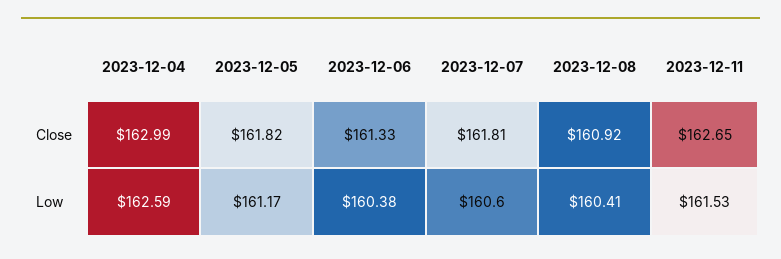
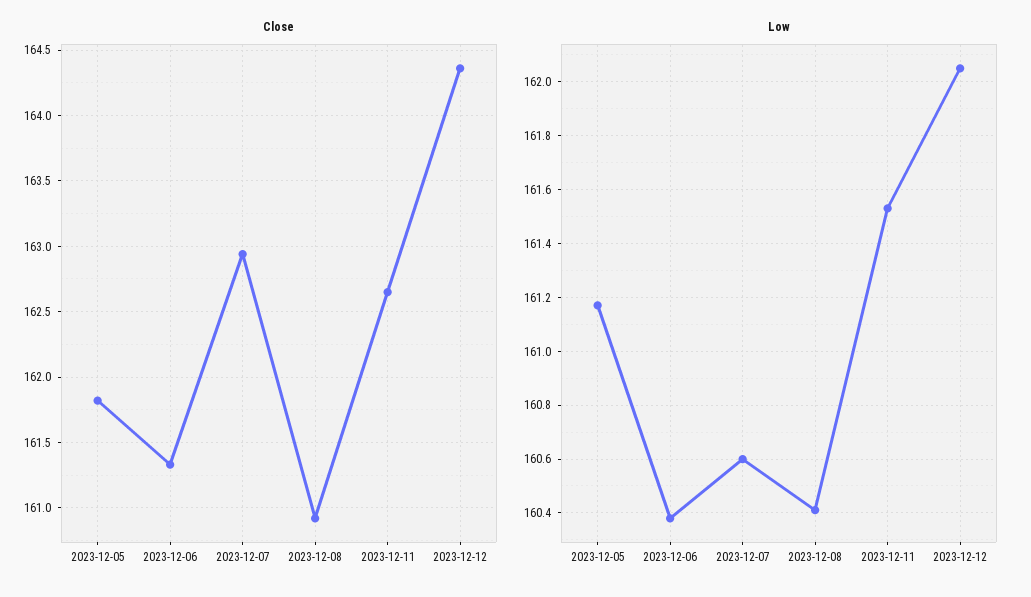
Close, 2023-12-04: 162.99 -> none
Close, 2023-12-07: 161.81 -> 162.95
Low, 2023-12-04: 162.59 -> none
Close, 2023-12-12: none -> 164.35
Low, 2023-12-12: none -> 162.05

